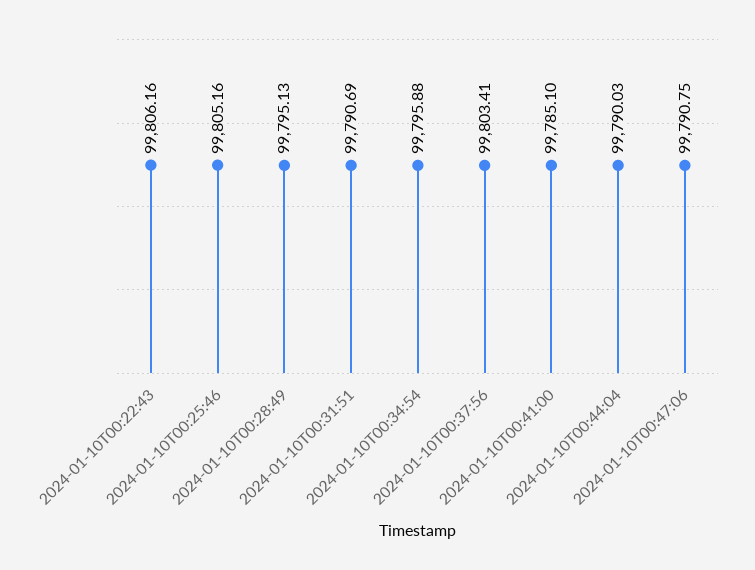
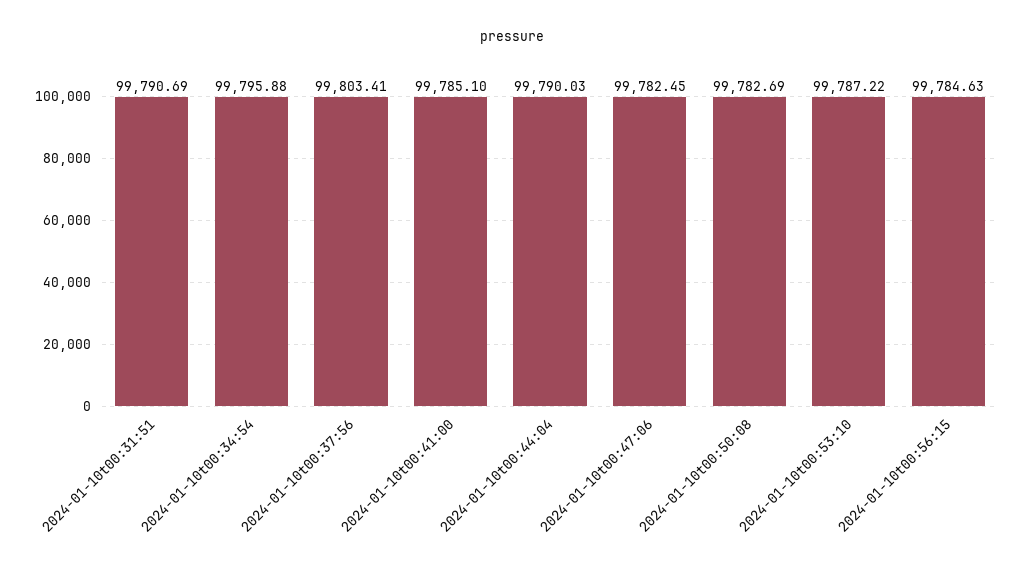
2024-01-10T00:22:43: 99806.16 -> none
2024-01-10T00:25:46: 99805.16 -> none
2024-01-10T00:28:49: 99795.13 -> none
2024-01-10T00:47:06: 99790.75 -> 99782.45
2024-01-10t00:50:08: none -> 99782.69
2024-01-10t00:53:10: none -> 99787.22
2024-01-10t00:56:15: none -> 99784.63

